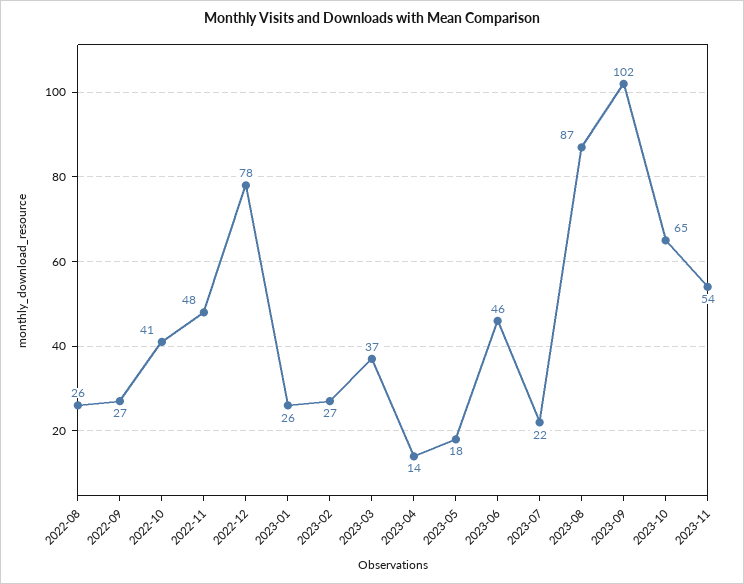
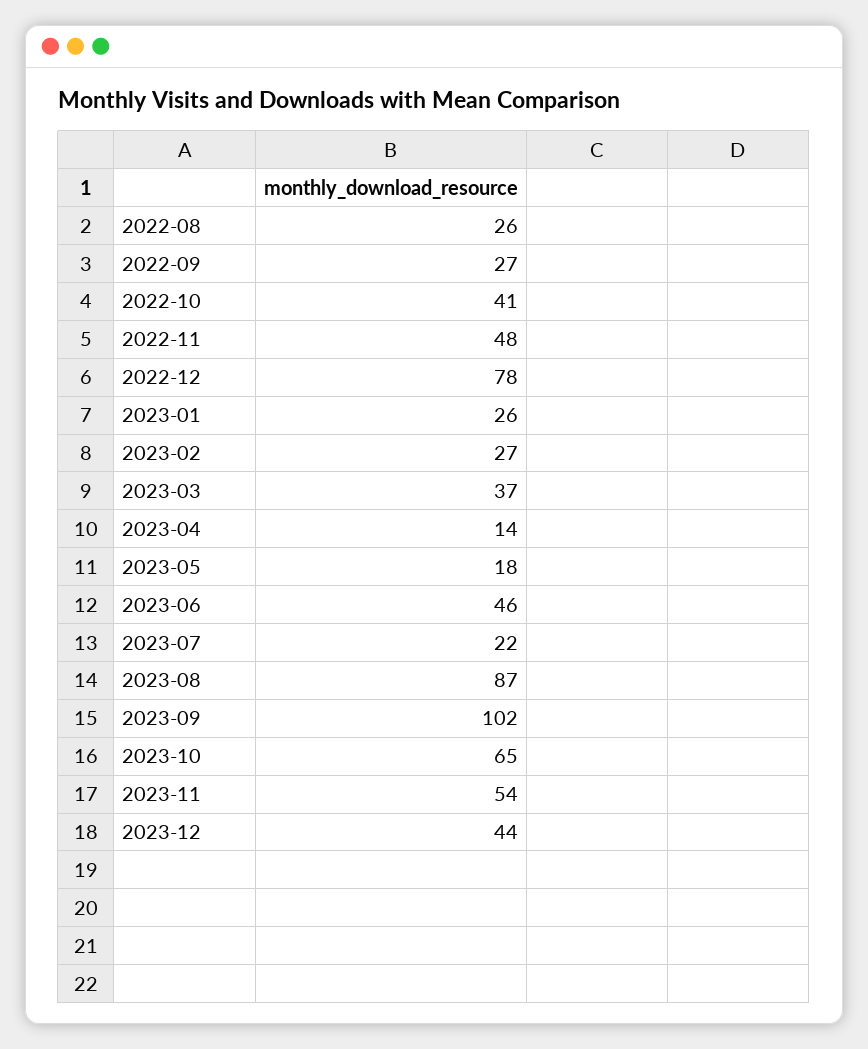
2023-12: none -> 44

